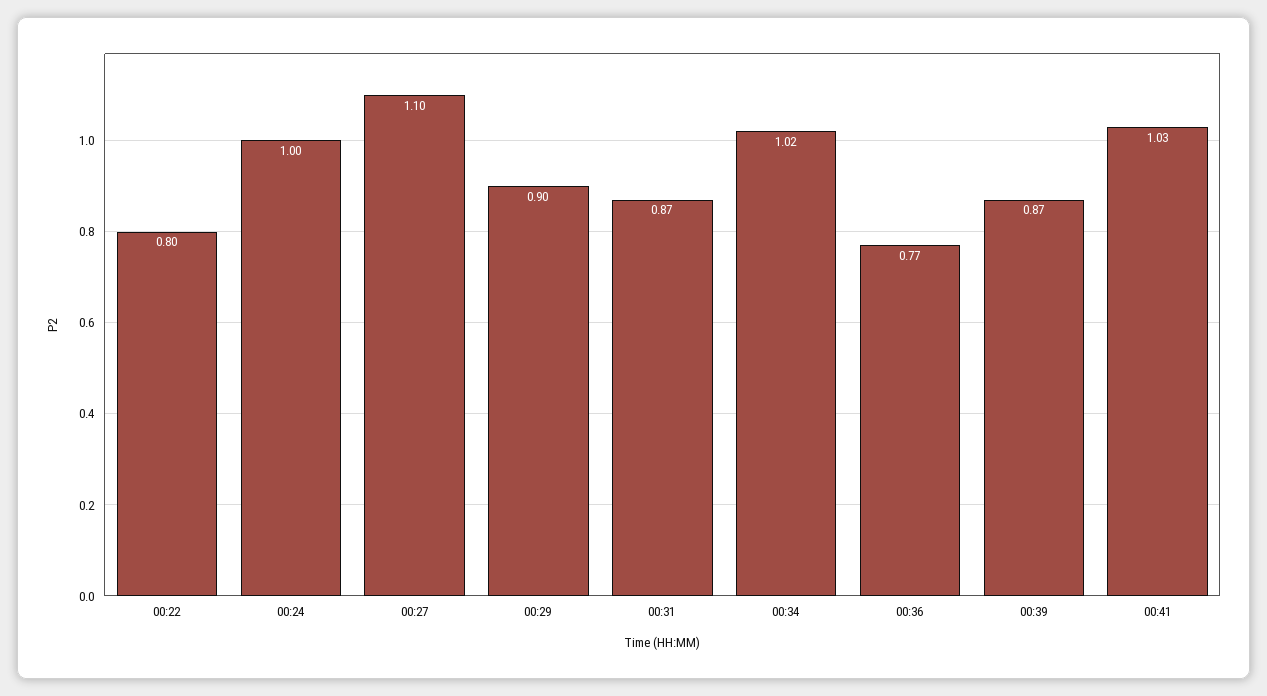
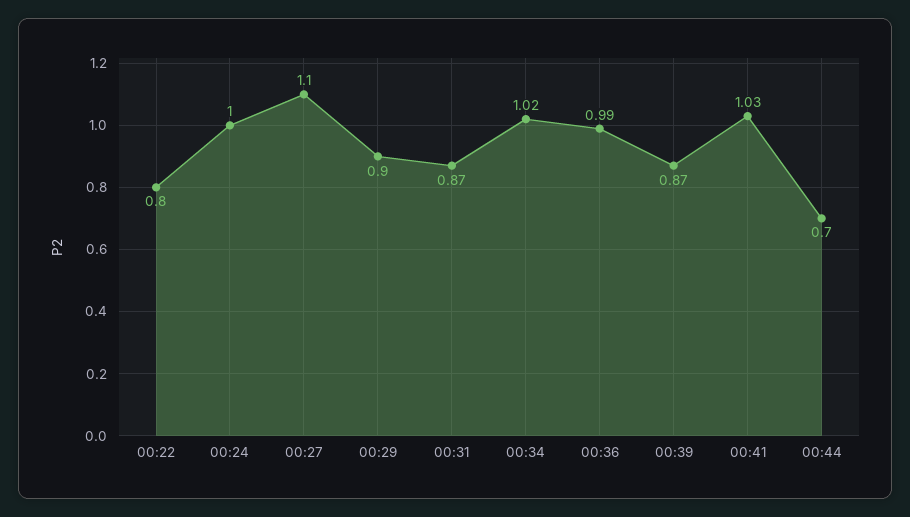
00:36: 0.77 -> 0.99
00:44: none -> 0.7

